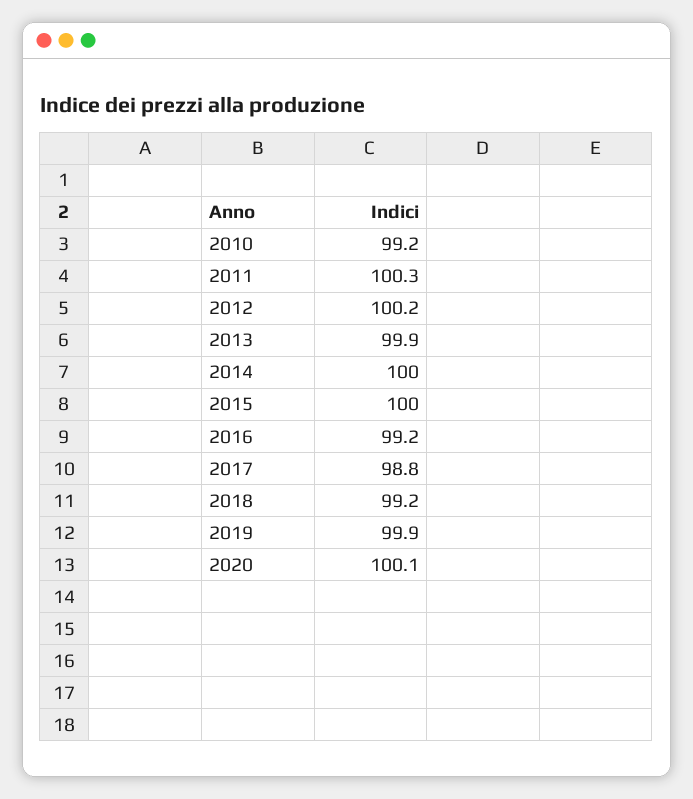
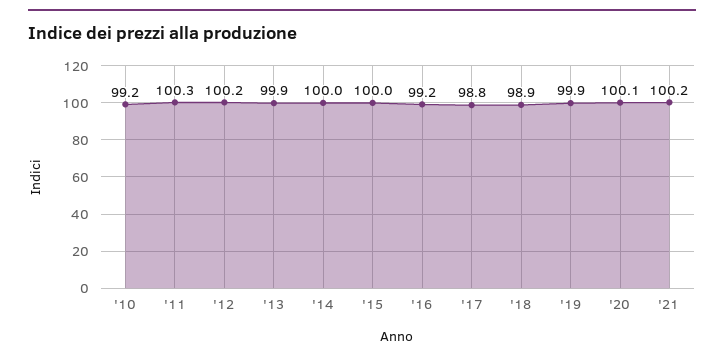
2018: 99.2 -> 98.9
'21: none -> 100.2

